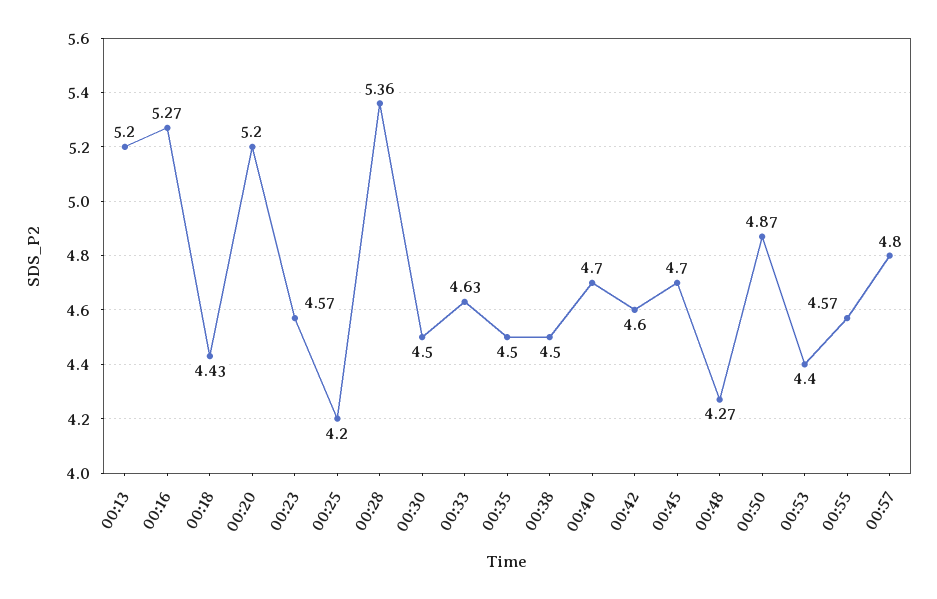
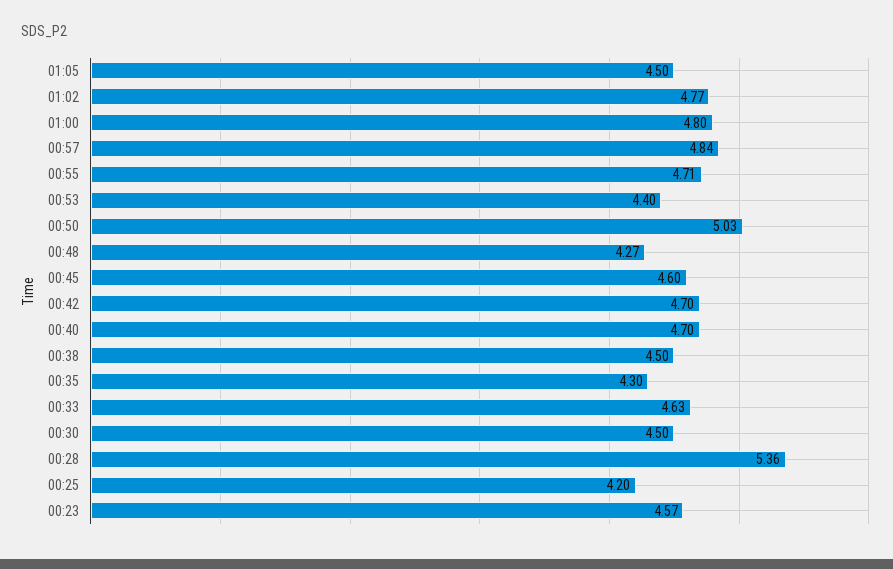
00:13: 5.2 -> none
00:16: 5.27 -> none
00:18: 4.43 -> none
00:20: 5.2 -> none
00:35: 4.5 -> 4.3
00:42: 4.6 -> 4.7
00:45: 4.7 -> 4.6
00:50: 4.87 -> 5.03
00:55: 4.57 -> 4.71
00:57: 4.8 -> 4.84
01:05: none -> 4.5
01:02: none -> 4.77
01:00: none -> 4.8

